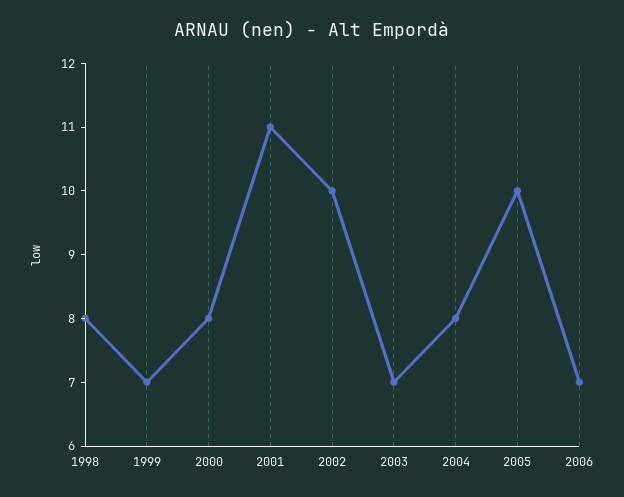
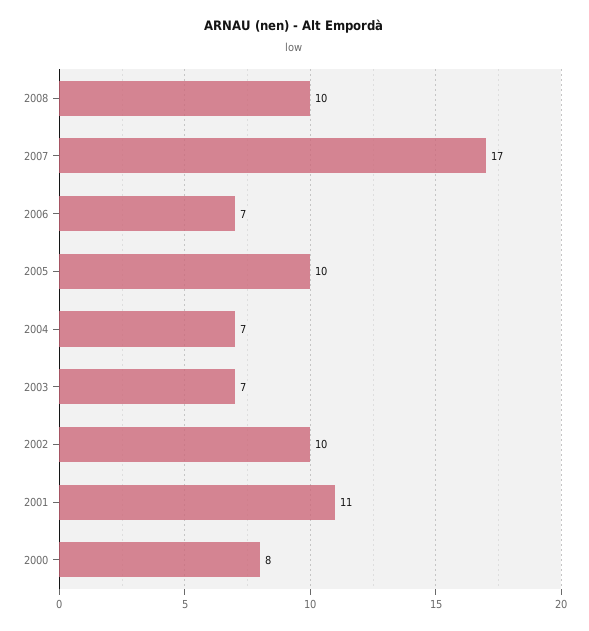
1998: 8 -> none
1999: 7 -> none
2004: 8 -> 7
2008: none -> 10
2007: none -> 17

